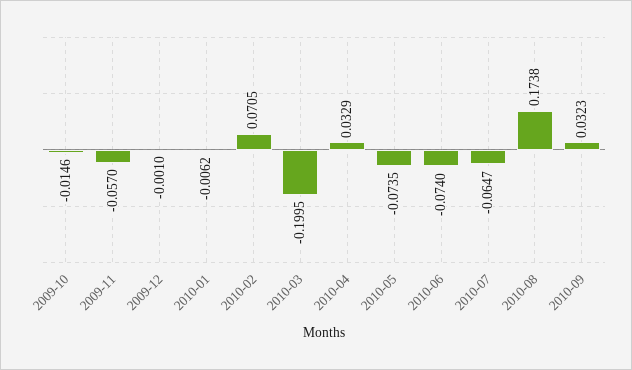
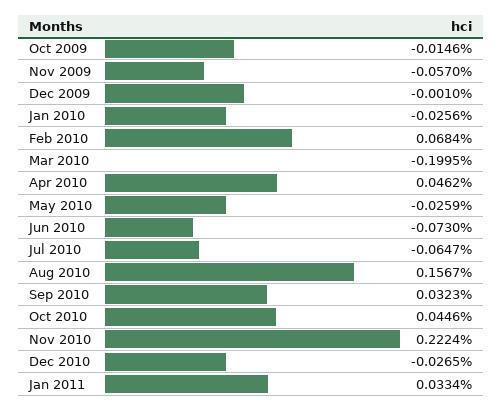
2010-01: -0.0062 -> -0.0256
2010-02: 0.0705 -> 0.0684
2010-04: 0.0329 -> 0.0462
2010-05: -0.0735 -> -0.0259
2010-06: -0.074 -> -0.073
2010-08: 0.1738 -> 0.1567
Oct 2010: none -> 0.0446
Nov 2010: none -> 0.2224
Dec 2010: none -> -0.0265
Jan 2011: none -> 0.0334

